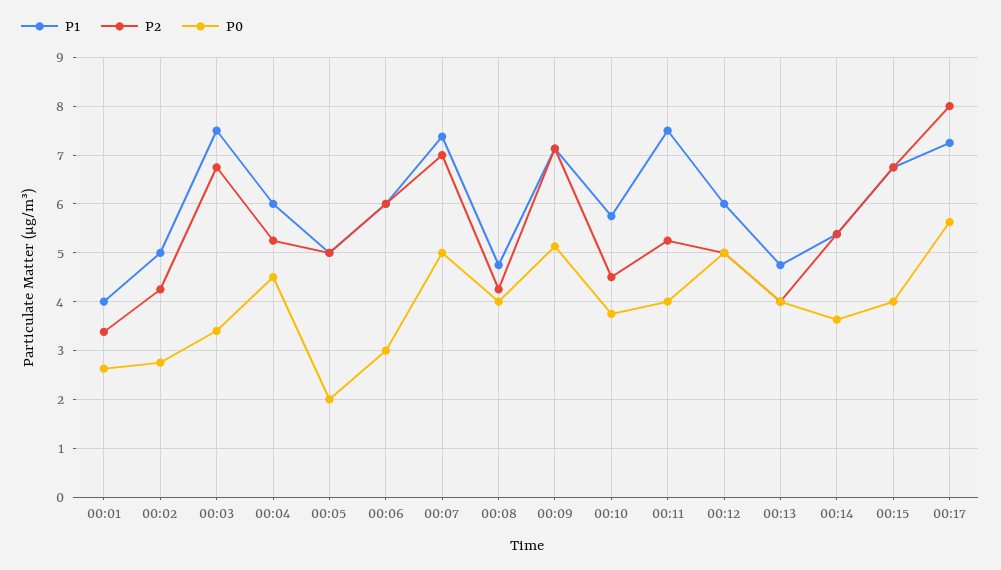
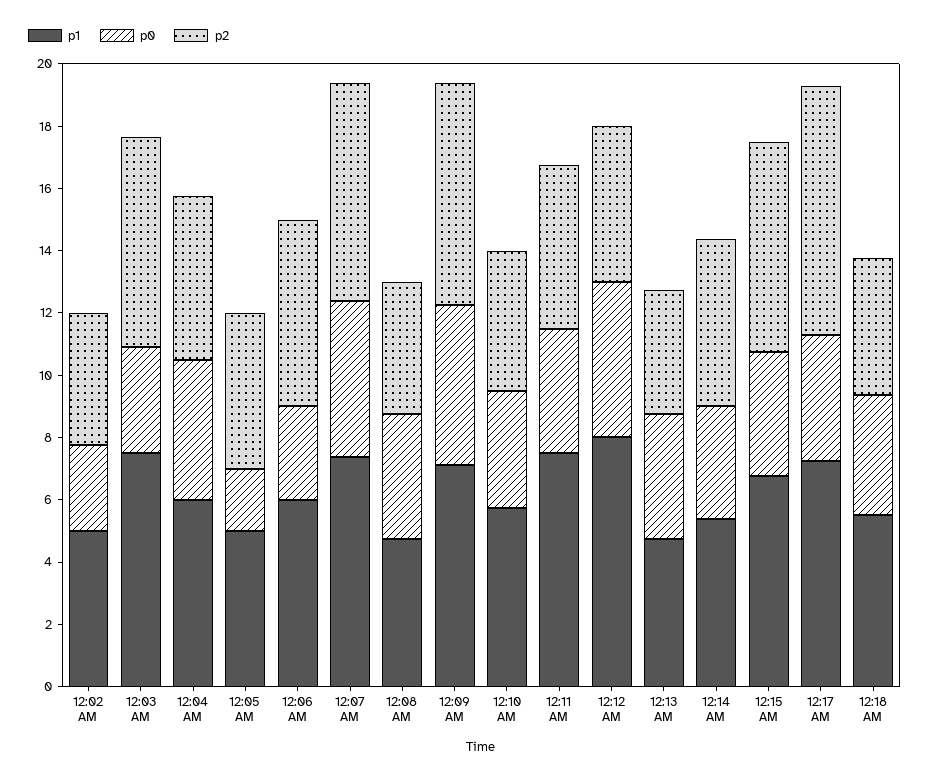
P1, 00:01: 4 -> none
P2, 00:01: 3.4 -> none
P0, 00:01: 2.6 -> none
P1, 00:12: 6 -> 8
P0, 00:17: 5.6 -> 4
P1, 12:18 AM: none -> 5.5
P0, 12:18 AM: none -> 4
P2, 12:18 AM: none -> 4.5

